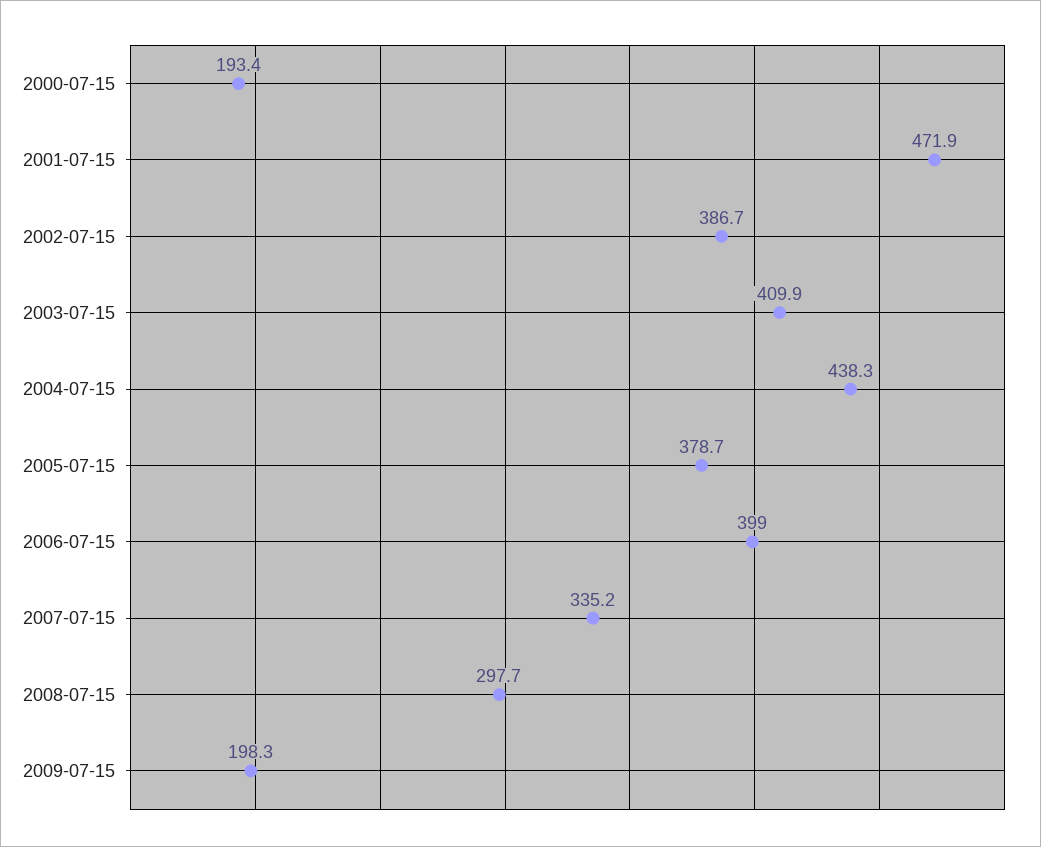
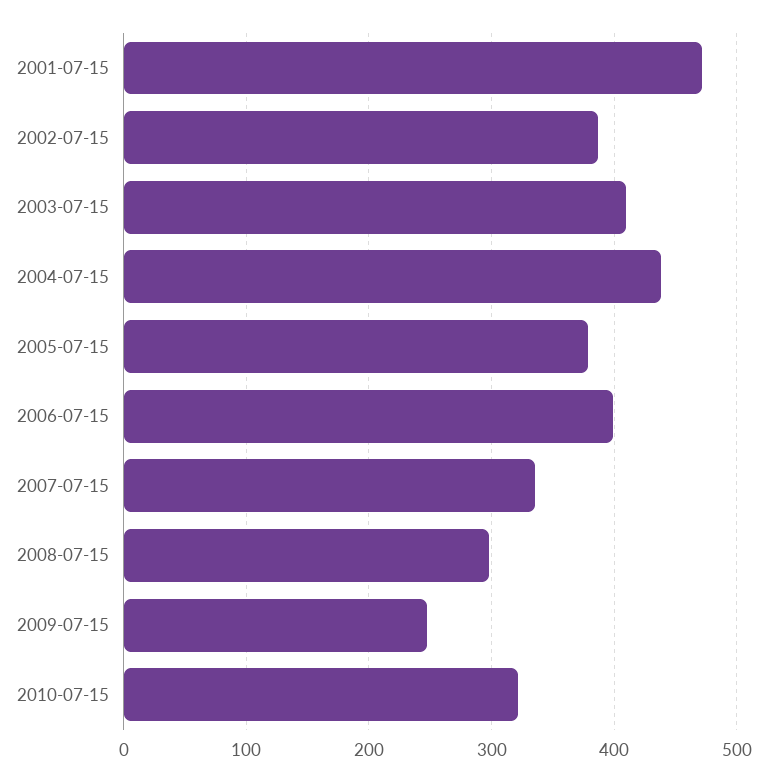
2000-07-15: 193.4 -> none
2009-07-15: 198.3 -> 250
2010-07-15: none -> 320

